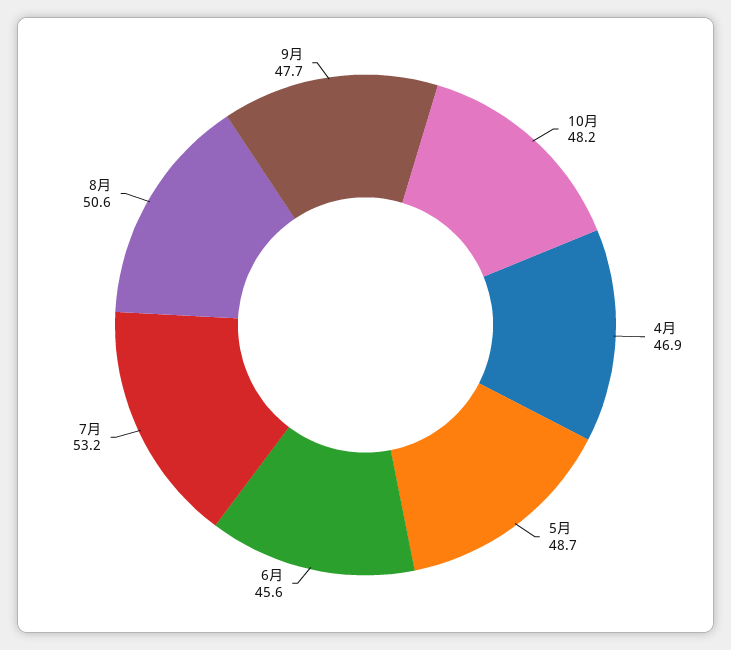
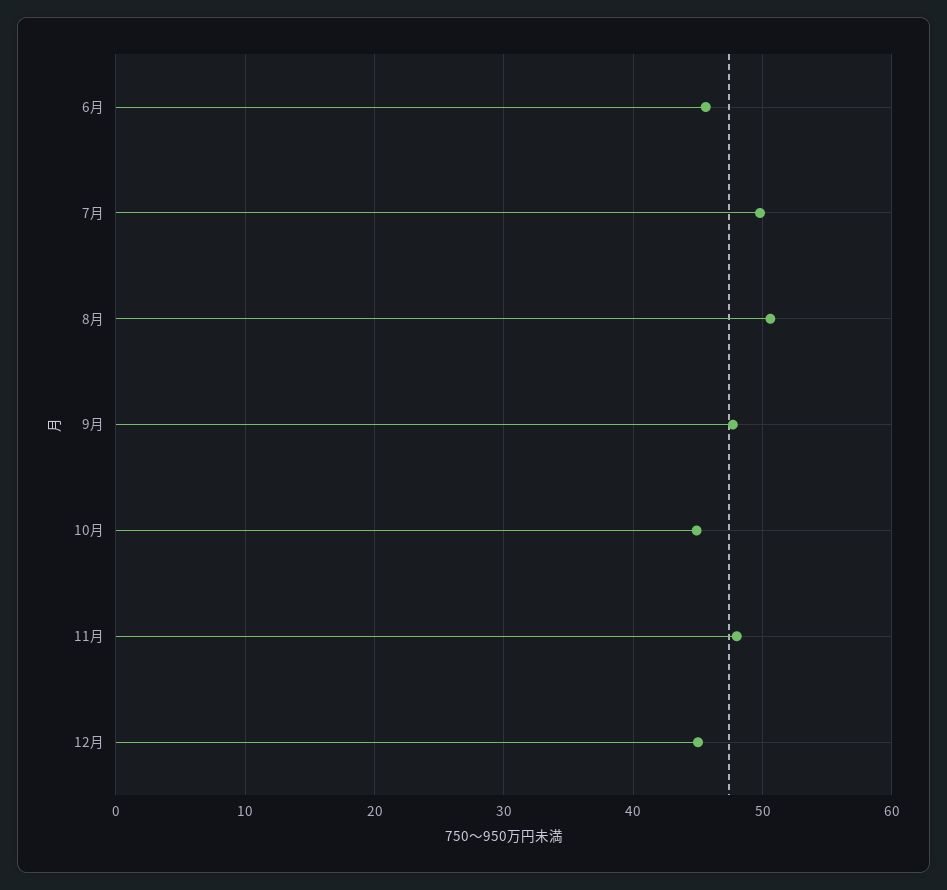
10月: 48.2 -> 45
4月: 46.9 -> none
5月: 48.7 -> none
7月: 53.2 -> 50
11月: none -> 48
12月: none -> 45

